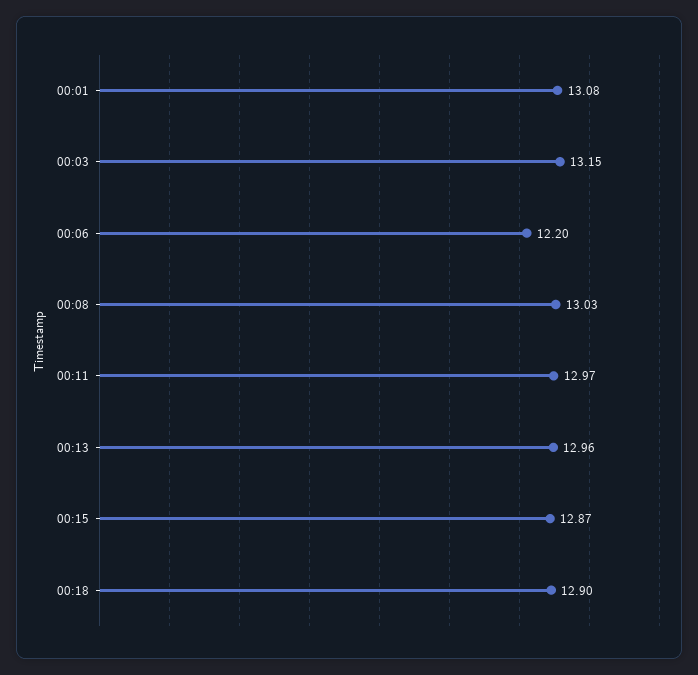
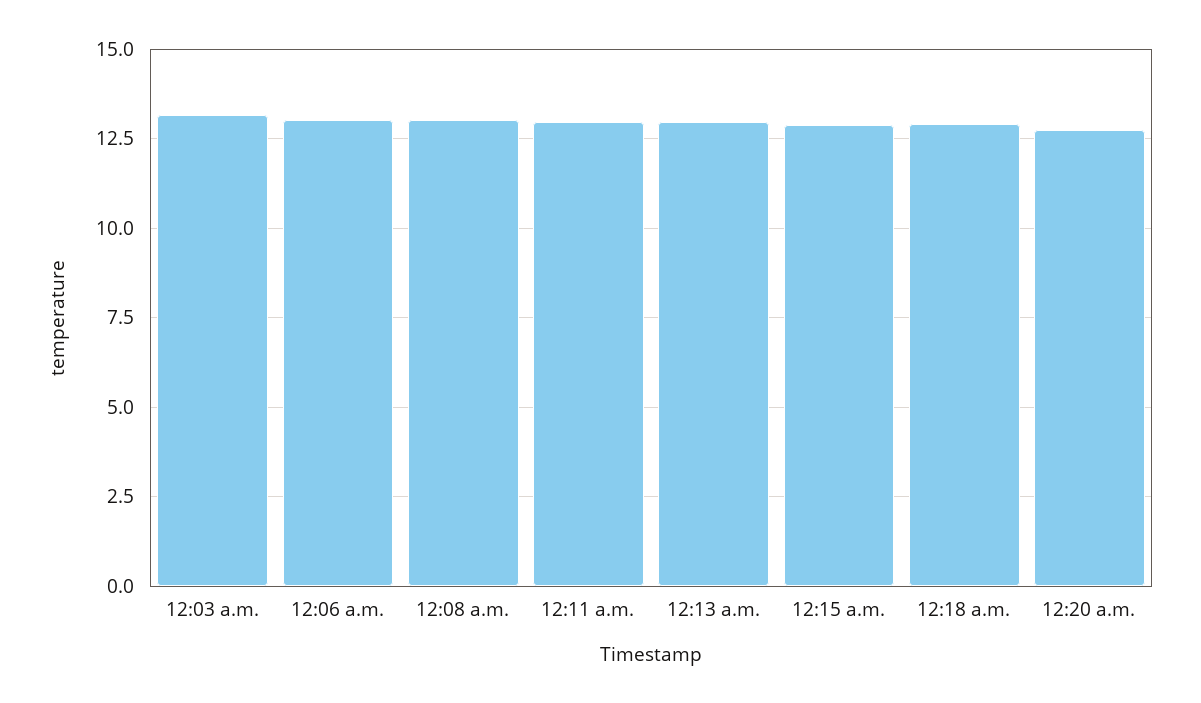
00:01: 13.08 -> none
00:06: 12.2 -> 13
12:20 a.m.: none -> 12.75

